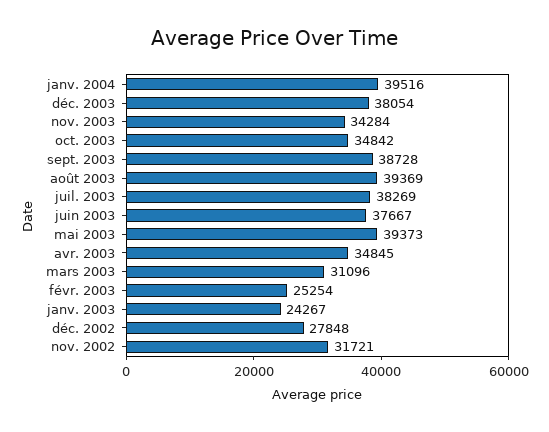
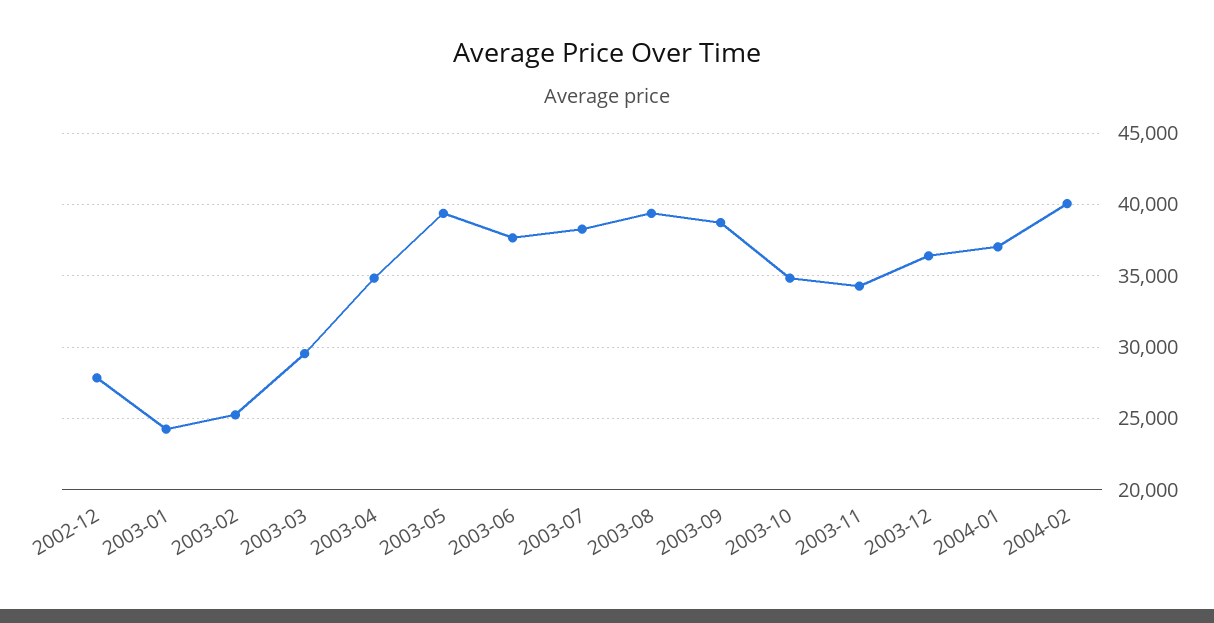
janv. 2004: 39516 -> 37000
déc. 2003: 38054 -> 36500
mars 2003: 31096 -> 29500
nov. 2002: 31721 -> none
2004-02: none -> 40000

